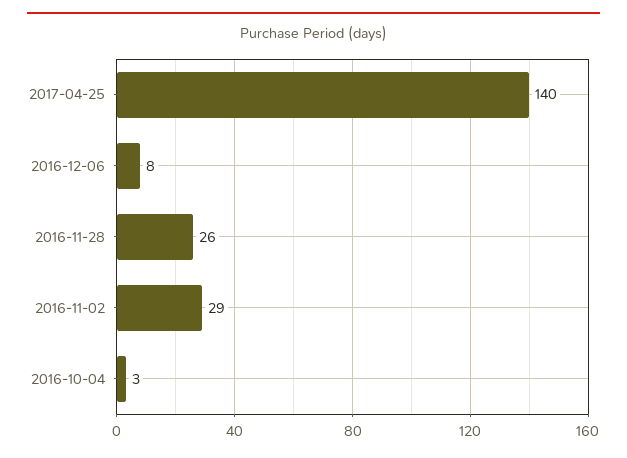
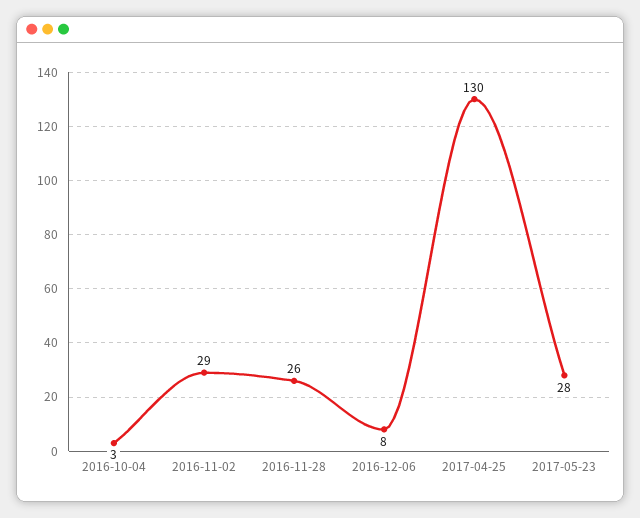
2017-04-25: 140 -> 130
2017-05-23: none -> 28

